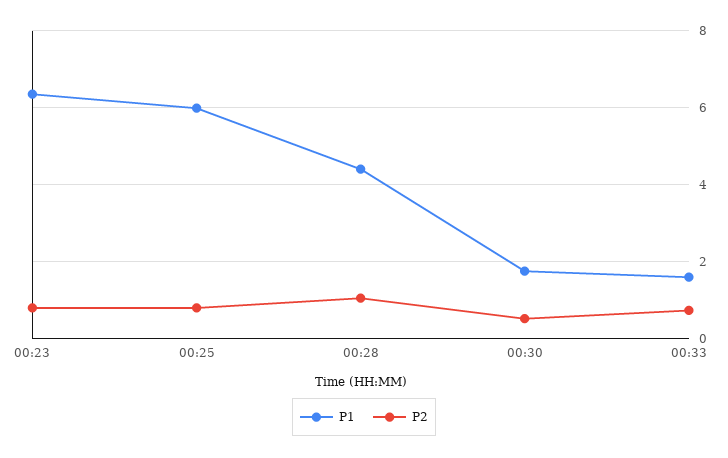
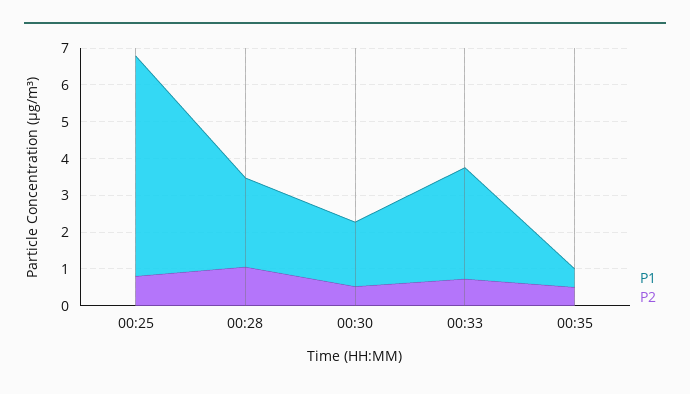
P1, 00:23: 6.4 -> none
P2, 00:23: 0.8 -> none
P1, 00:28: 4.4 -> 2.5
P1, 00:33: 1.6 -> 3
P1, 00:35: none -> 0.5
P2, 00:35: none -> 0.5

